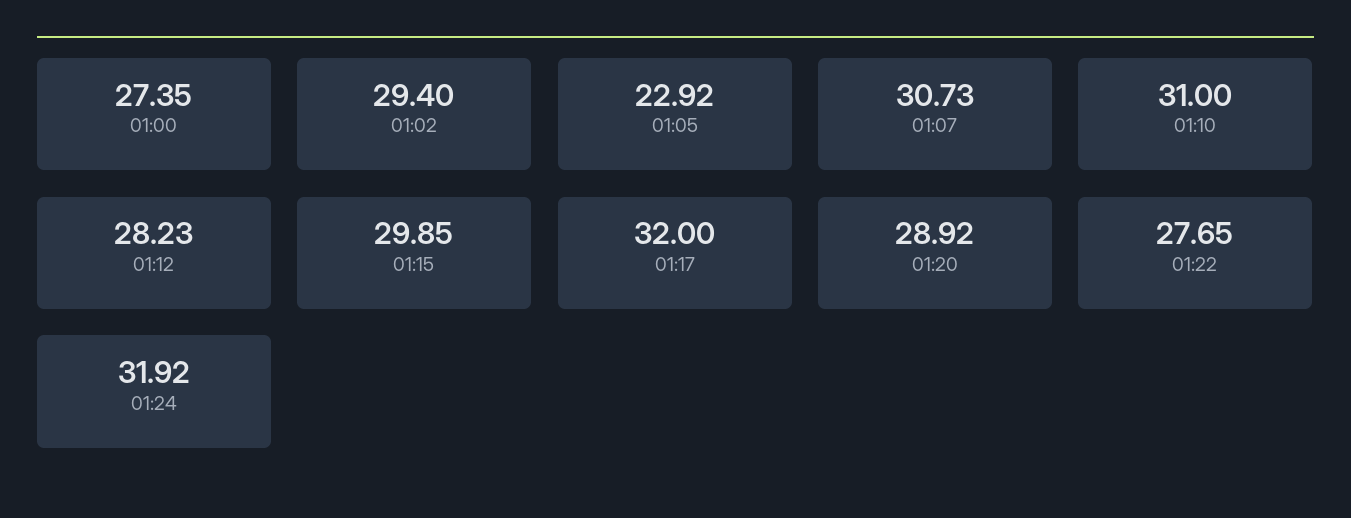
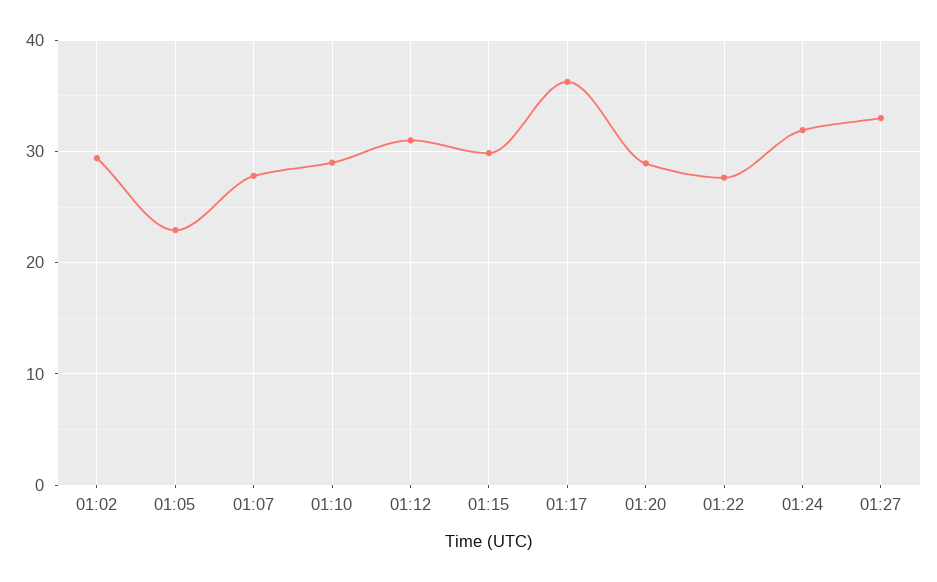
01:00: 27.35 -> none
01:07: 30.73 -> 28
01:10: 31 -> 29
01:12: 28.23 -> 31
01:17: 32 -> 36
01:27: none -> 33

